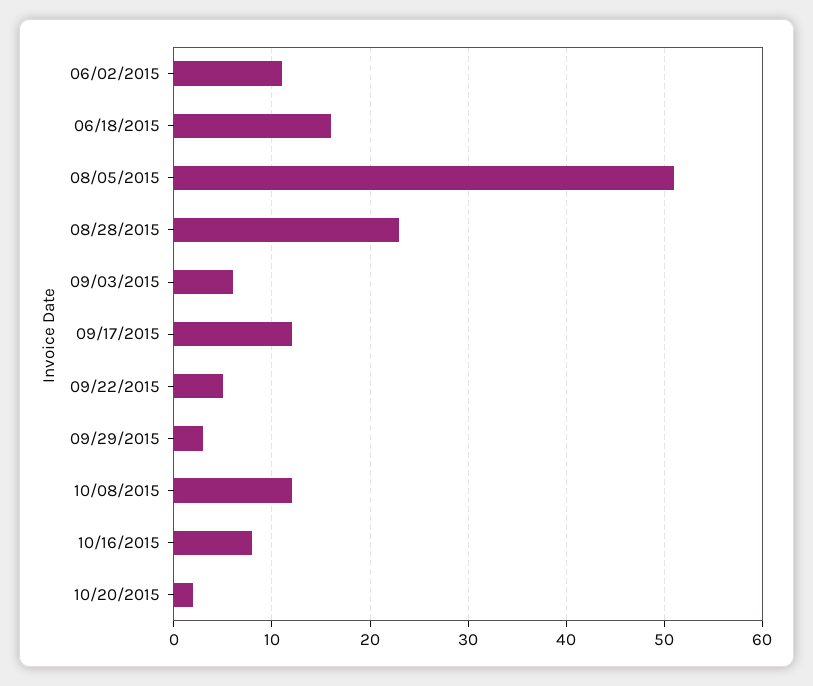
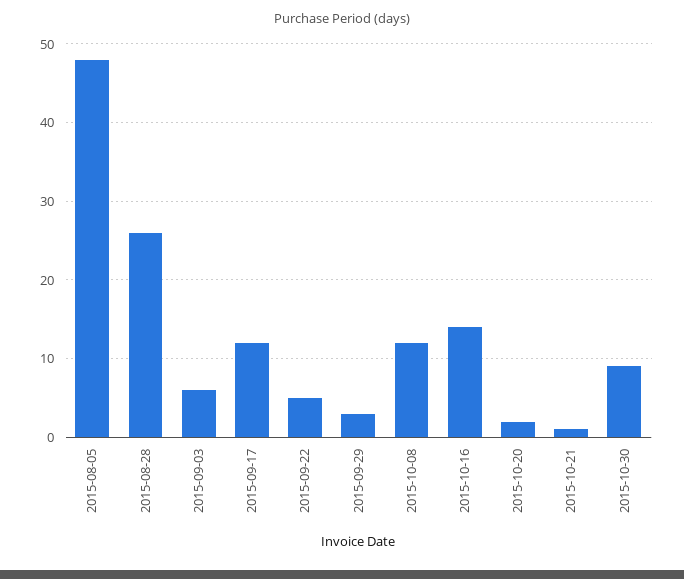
06/02/2015: 11 -> none
06/18/2015: 16 -> none
08/05/2015: 51 -> 48
08/28/2015: 23 -> 26
10/16/2015: 8 -> 14
2015-10-21: none -> 1
2015-10-30: none -> 9

